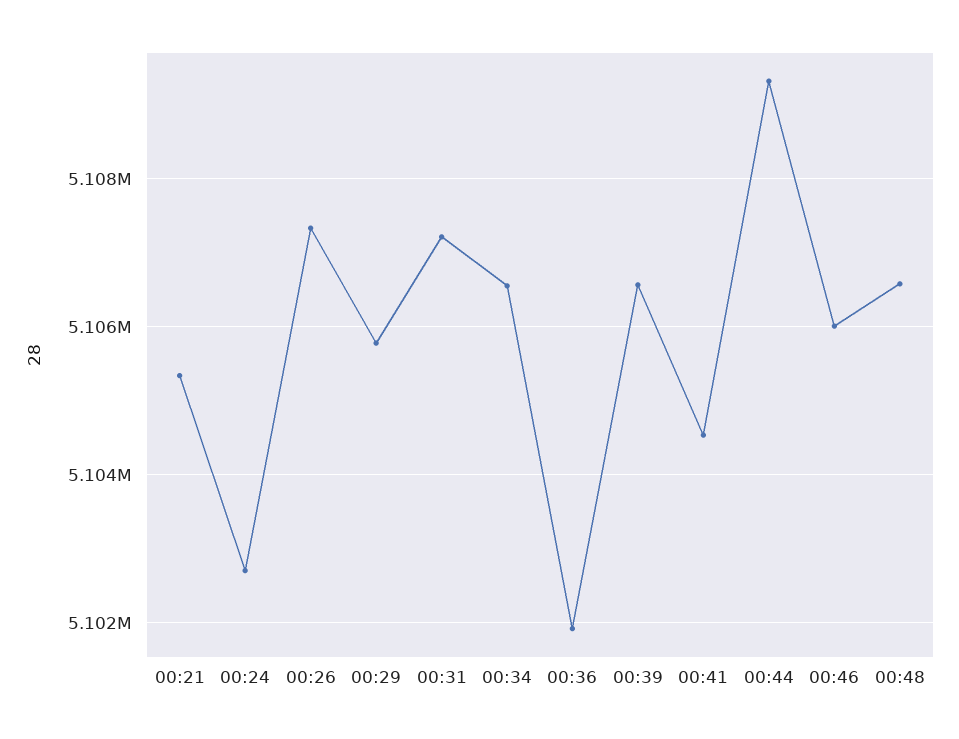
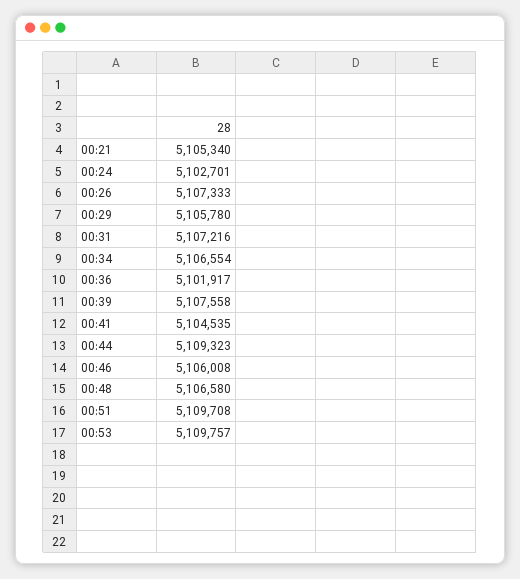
00:39: 5106600 -> 5107558
00:51: none -> 5109708
00:53: none -> 5109757

